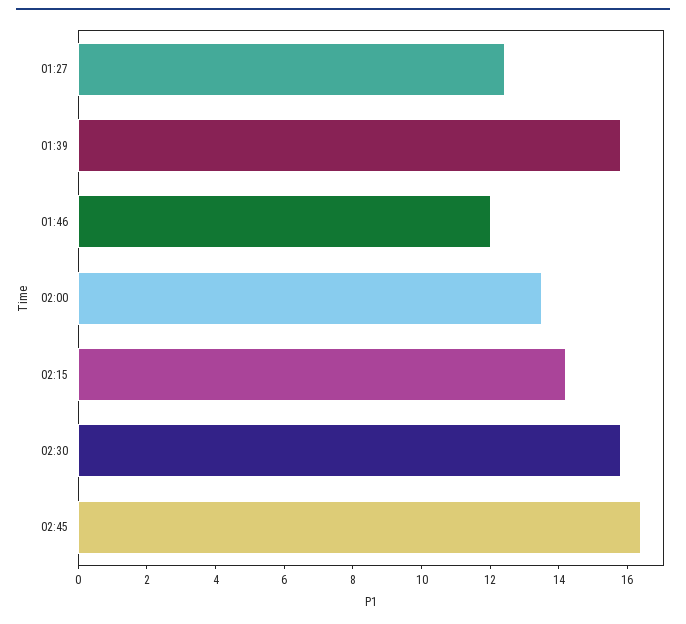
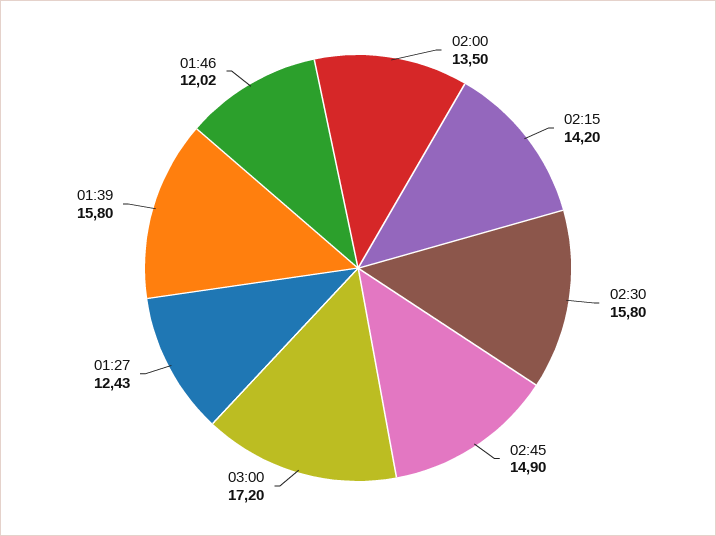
02:45: 16.5 -> 14.9
03:00: none -> 17.2

